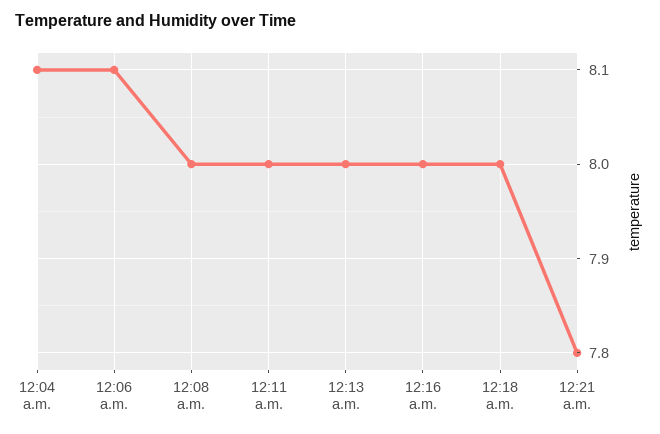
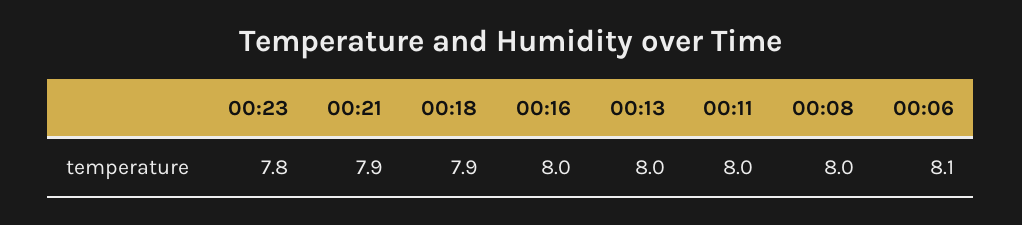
12:04 a.m.: 8.1 -> none
12:18 a.m.: 8 -> 7.9
12:21 a.m.: 7.8 -> 7.9
00:23: none -> 7.8

